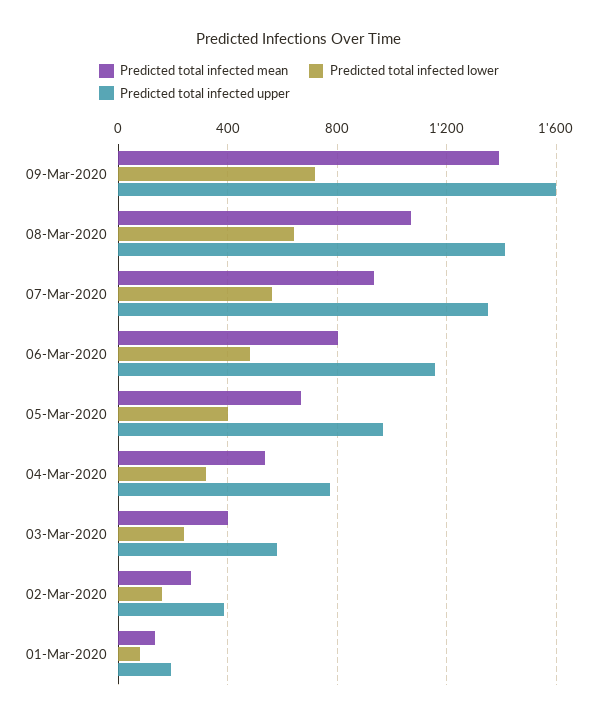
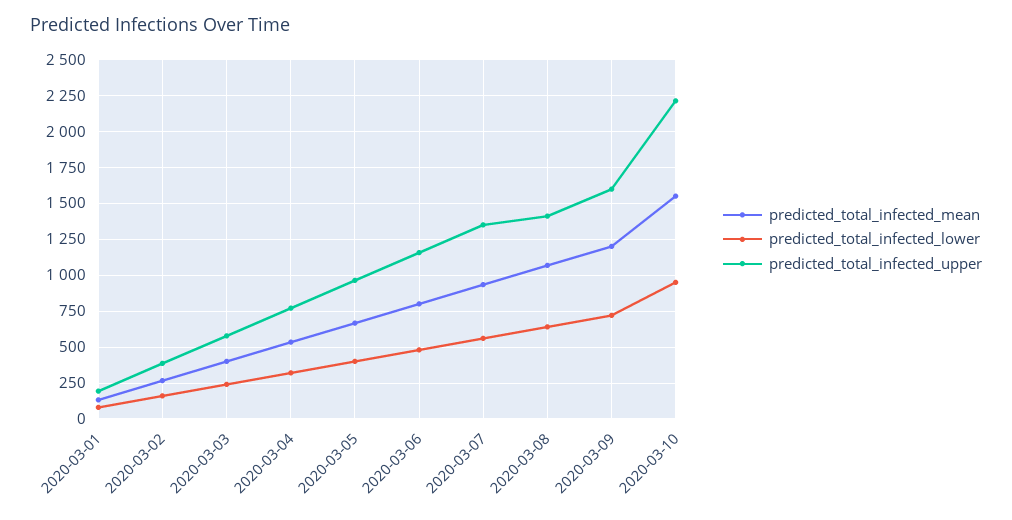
Predicted total infected mean, 09-Mar-2020: 1400 -> 1200
Predicted total infected mean, 2020-03-10: none -> 1550
Predicted total infected lower, 2020-03-10: none -> 950
Predicted total infected upper, 2020-03-10: none -> 2200

